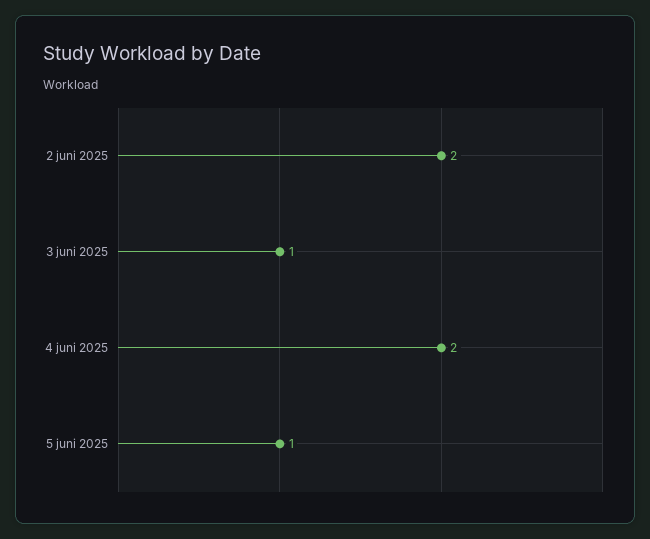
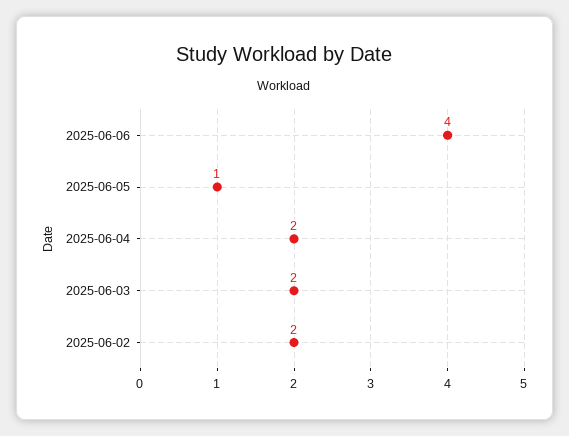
3 juni 2025: 1 -> 2
2025-06-06: none -> 4

